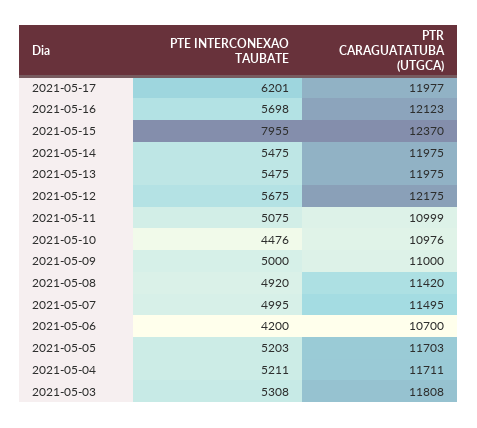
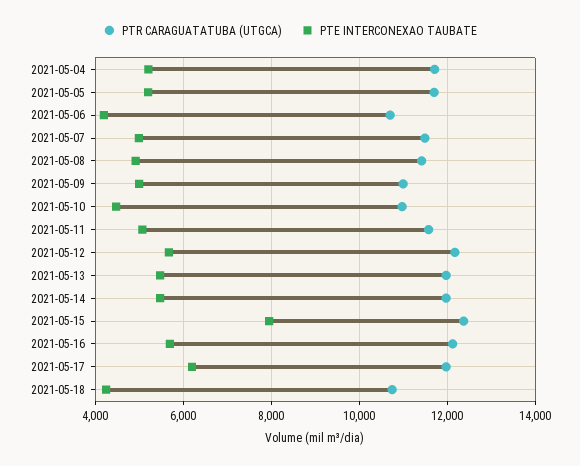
PTR CARAGUATATUBA (UTGCA), 2021-05-11: 10999 -> 11600
PTE INTERCONEXAO TAUBATE, 2021-05-03: 5308 -> none
PTR CARAGUATATUBA (UTGCA), 2021-05-03: 11808 -> none
PTR CARAGUATATUBA (UTGCA), 2021-05-18: none -> 10800
PTE INTERCONEXAO TAUBATE, 2021-05-18: none -> 4200

